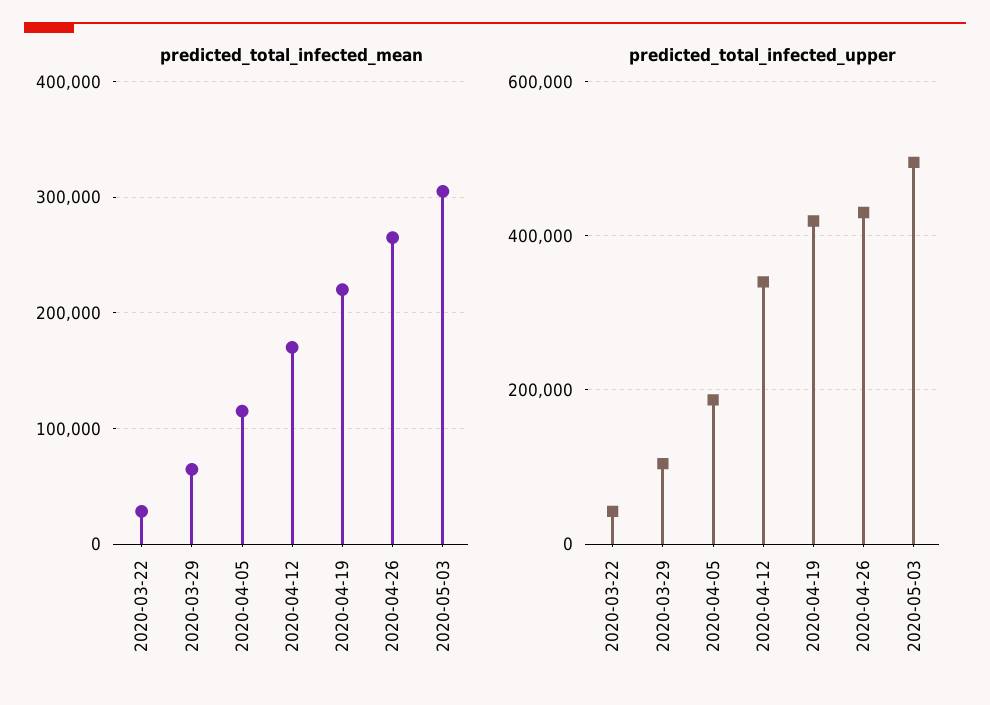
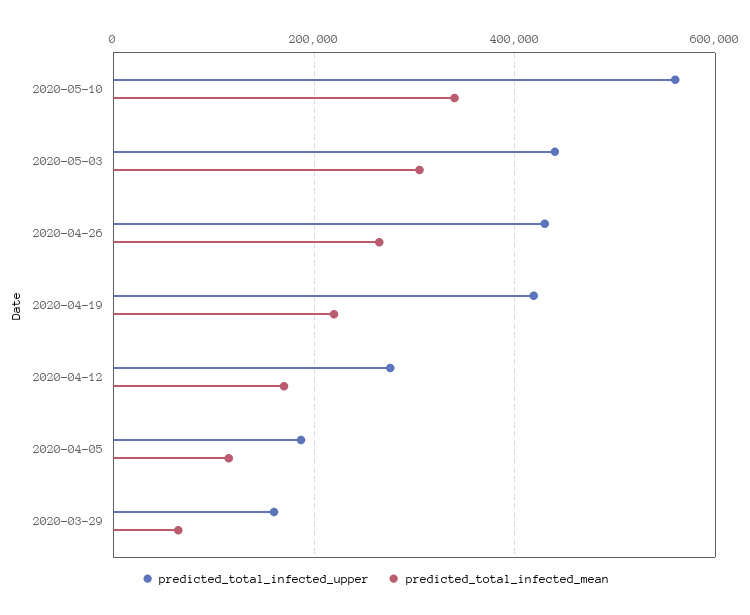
predicted_total_infected_mean, 2020-03-22: 30000 -> none
predicted_total_infected_upper, 2020-03-22: 40000 -> none
predicted_total_infected_upper, 2020-03-29: 100000 -> 160000
predicted_total_infected_upper, 2020-04-12: 340000 -> 280000
predicted_total_infected_upper, 2020-05-03: 500000 -> 440000
predicted_total_infected_upper, 2020-05-10: none -> 560000
predicted_total_infected_mean, 2020-05-10: none -> 340000

